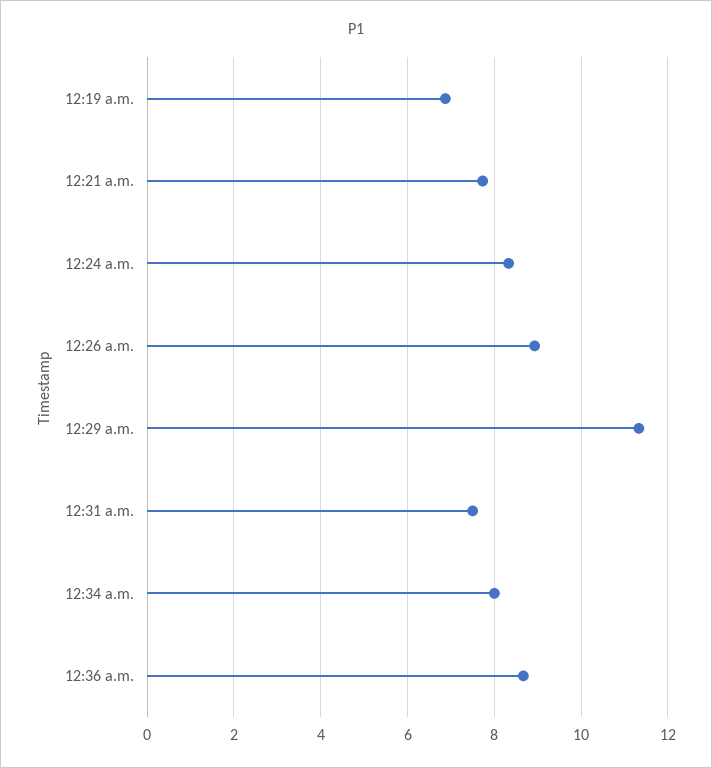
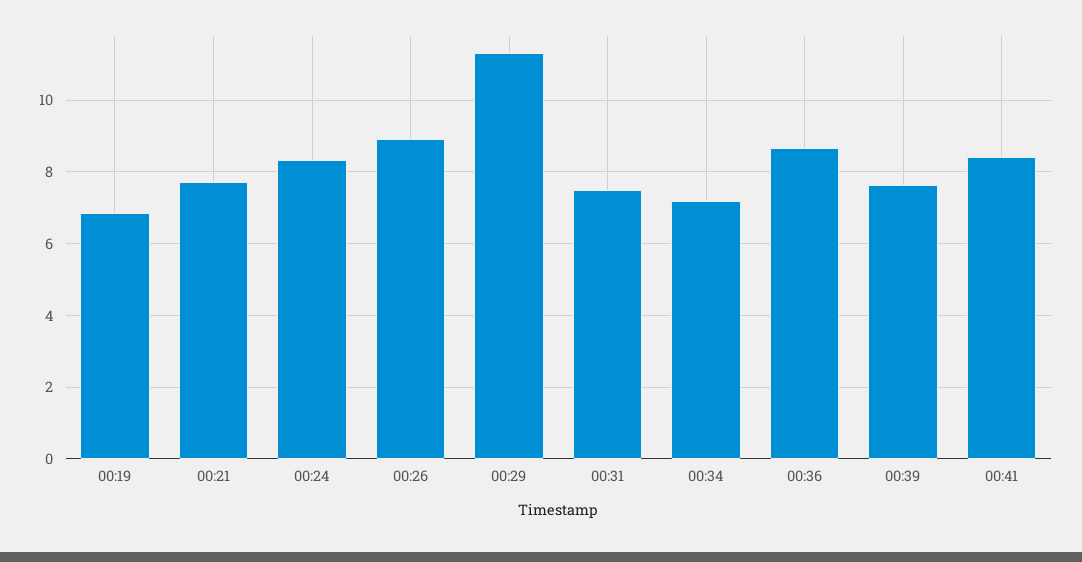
12:34 a.m.: 8 -> 7.2
00:39: none -> 7.6
00:41: none -> 8.4

